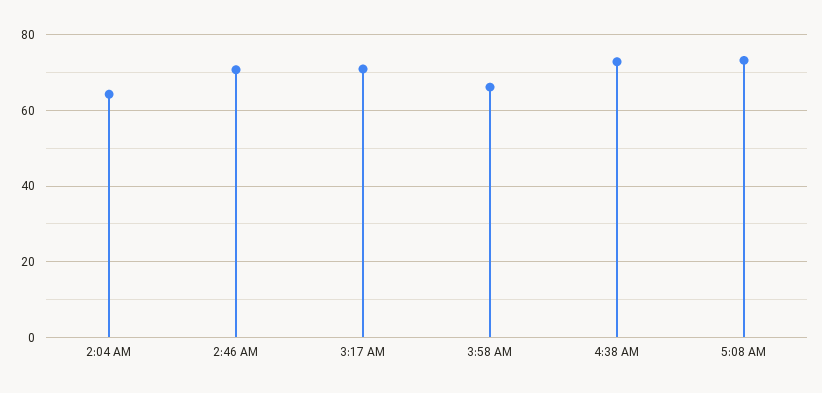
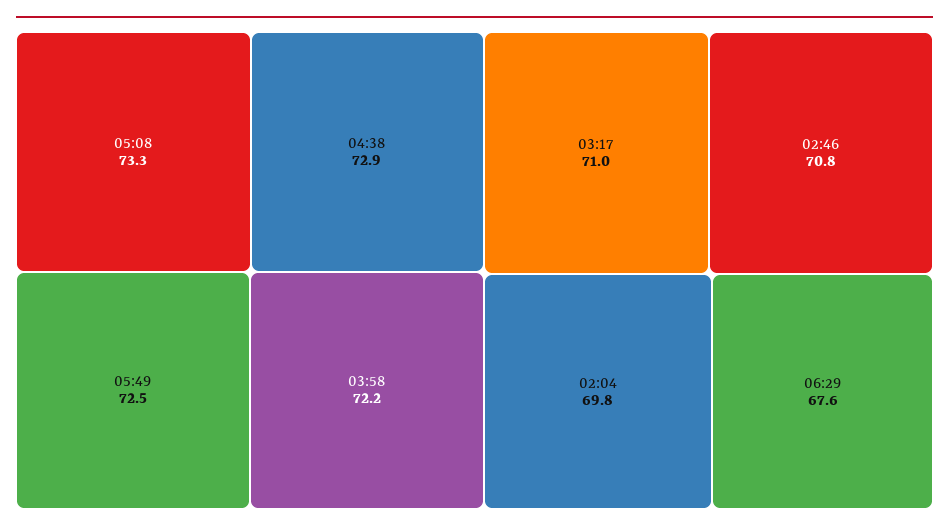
2:04 AM: 64 -> 69.8
3:58 AM: 66 -> 72.2
05:49: none -> 72.5
06:29: none -> 67.6

